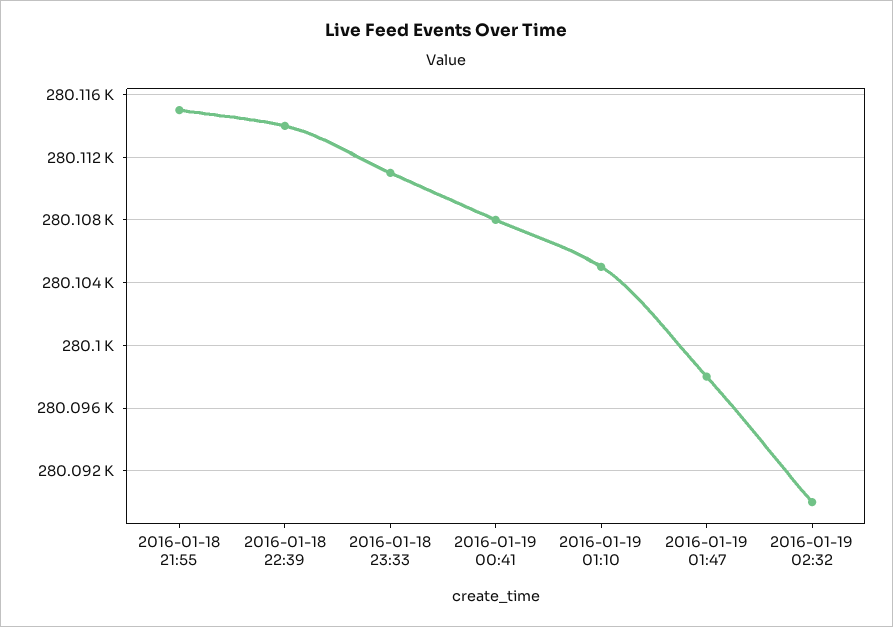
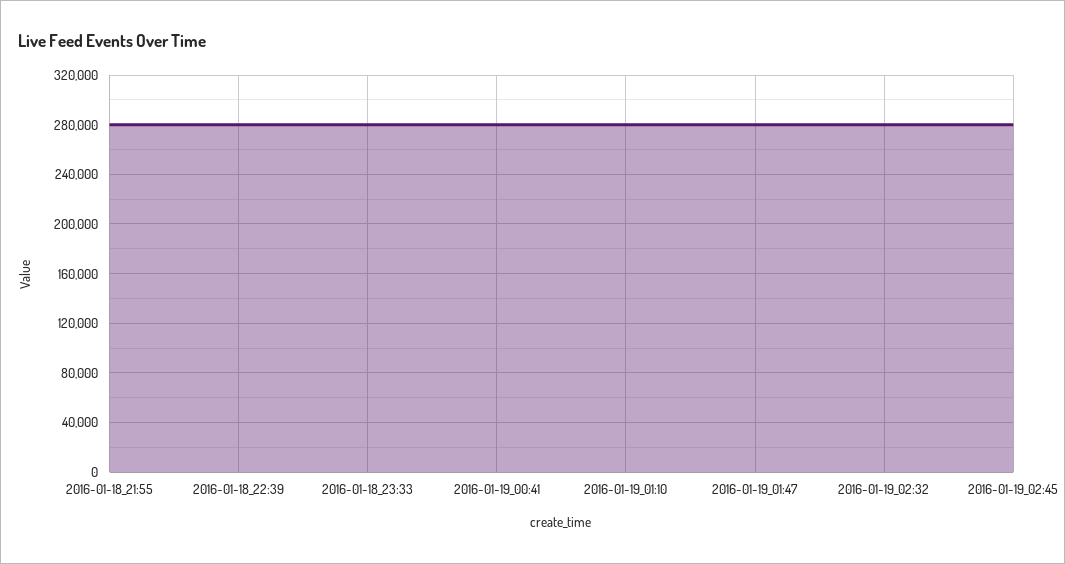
2016-01-19_02:45: none -> 280000

